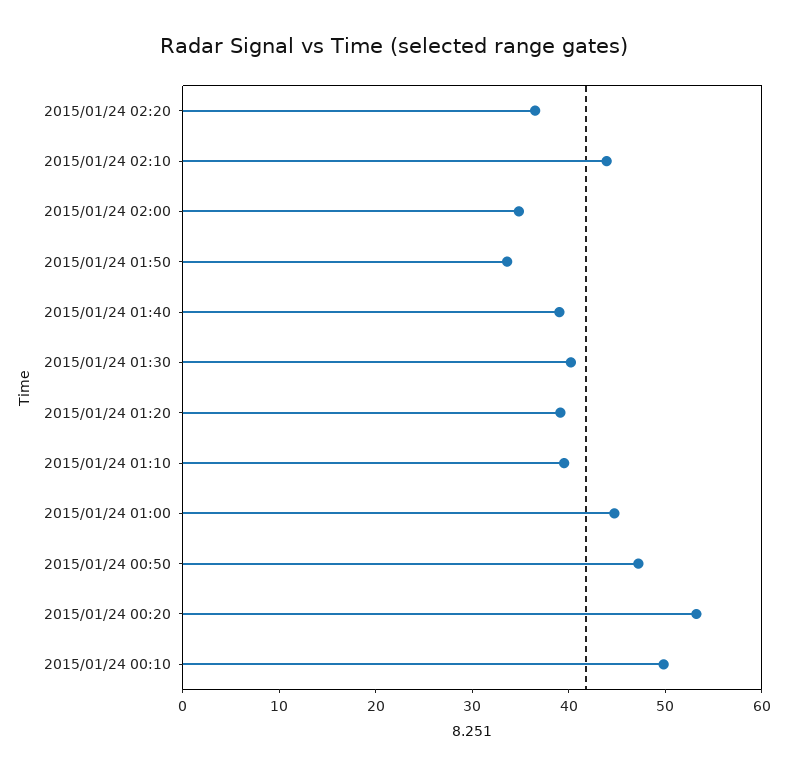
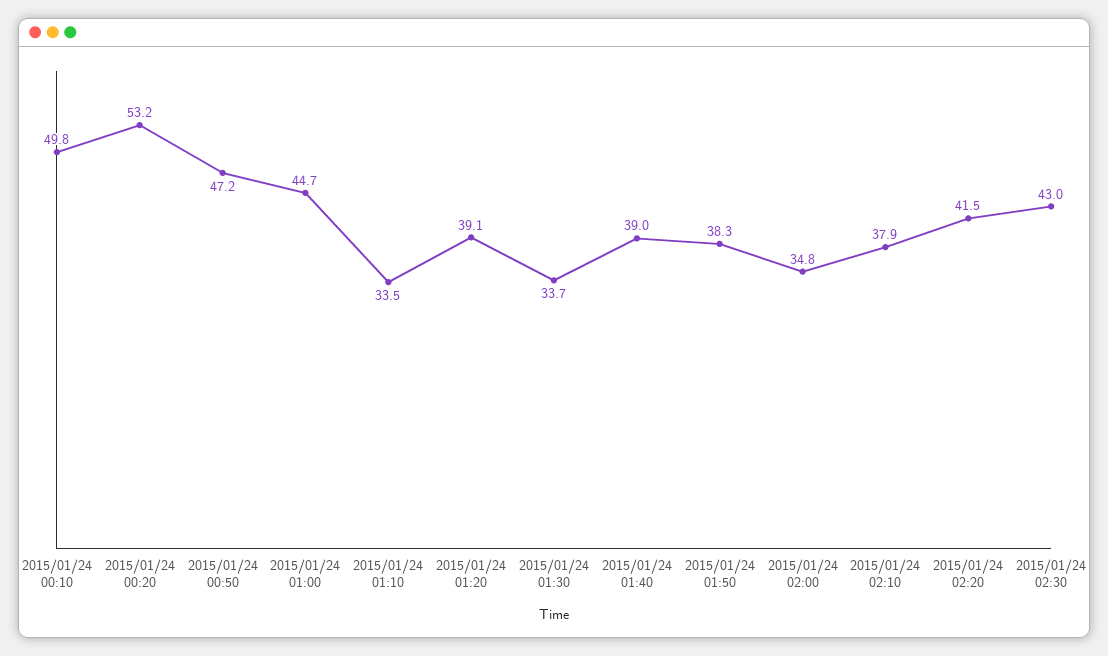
2015/01/24 02:20: 36 -> 41.5
2015/01/24 02:10: 44 -> 37.9
2015/01/24 01:50: 34 -> 38.3
2015/01/24 01:30: 40 -> 33.7
2015/01/24 01:10: 40 -> 33.5
2015/01/24 02:30: none -> 43

